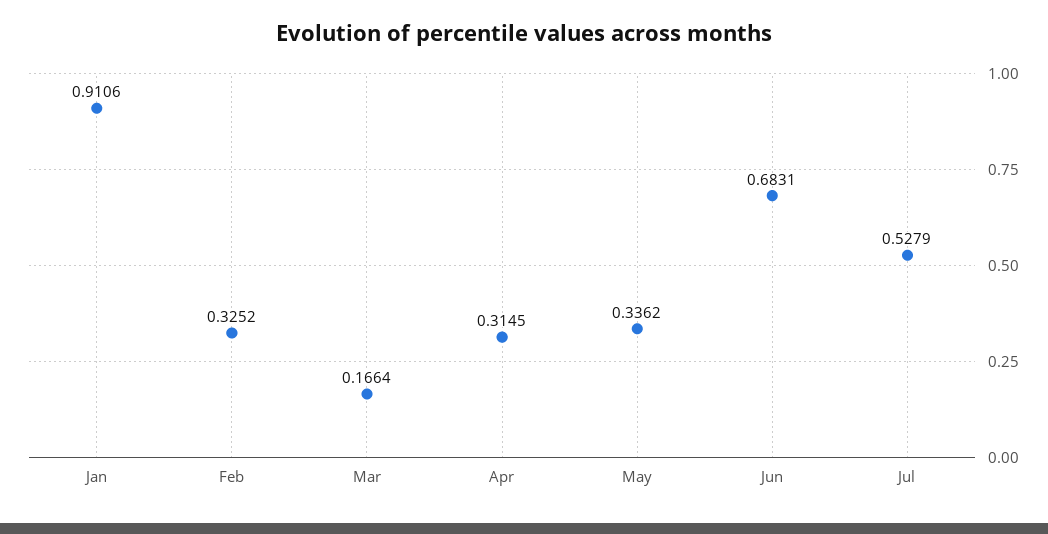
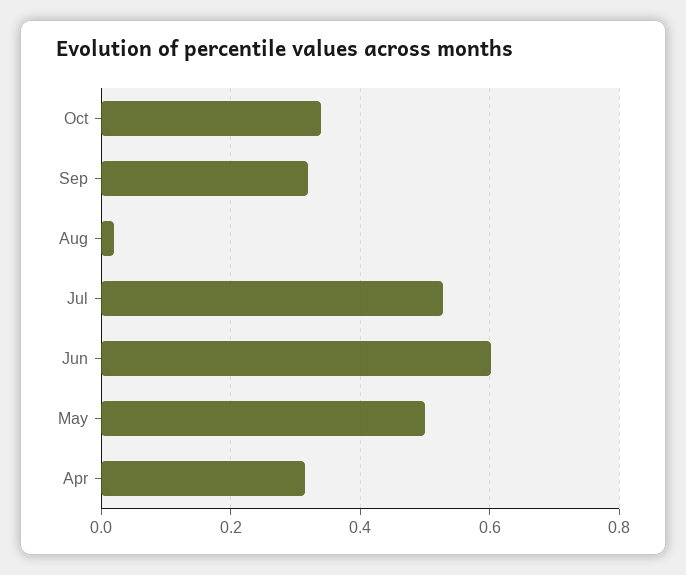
Jan: 0.9106 -> none
Feb: 0.3252 -> none
Mar: 0.1664 -> none
May: 0.3362 -> 0.5
Jun: 0.6831 -> 0.6
Oct: none -> 0.34
Sep: none -> 0.32
Aug: none -> 0.02

